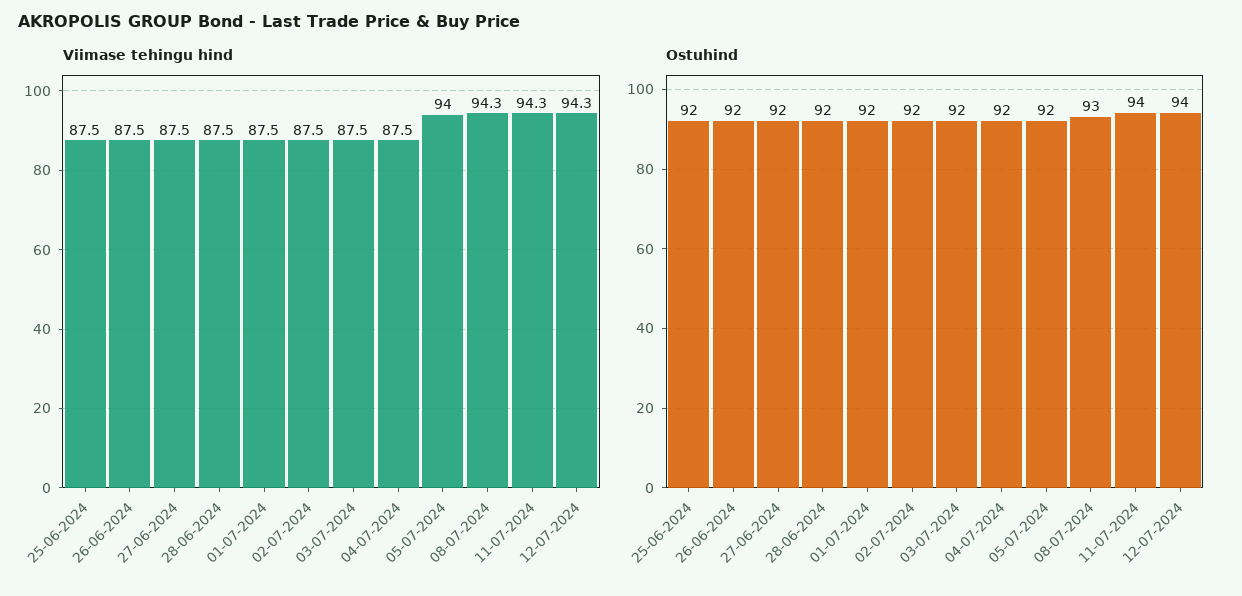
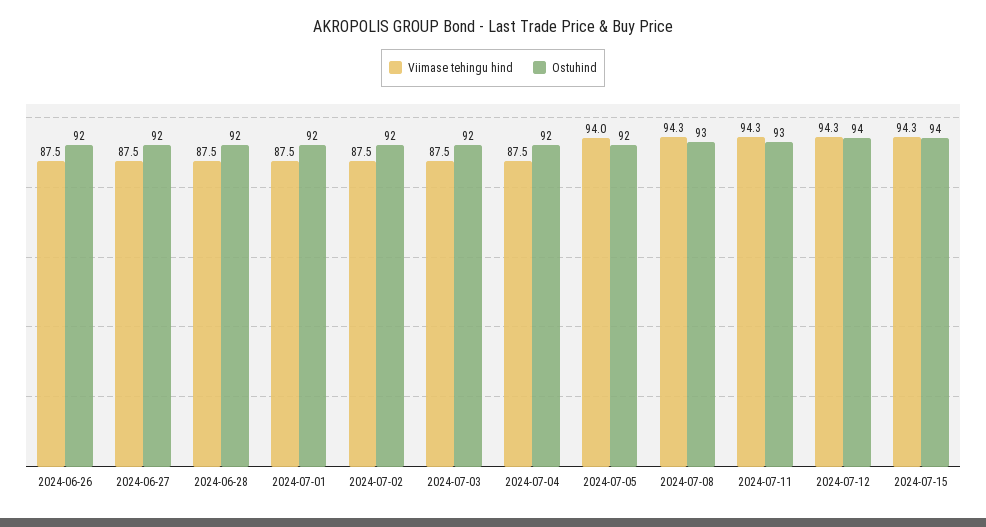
Viimase tehingu hind, 25-06-2024: 87.5 -> none
Ostuhind, 25-06-2024: 92 -> none
Ostuhind, 11-07-2024: 94 -> 93
Viimase tehingu hind, 2024-07-15: none -> 94.3
Ostuhind, 2024-07-15: none -> 94

